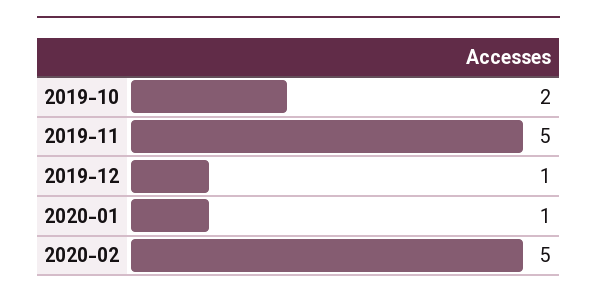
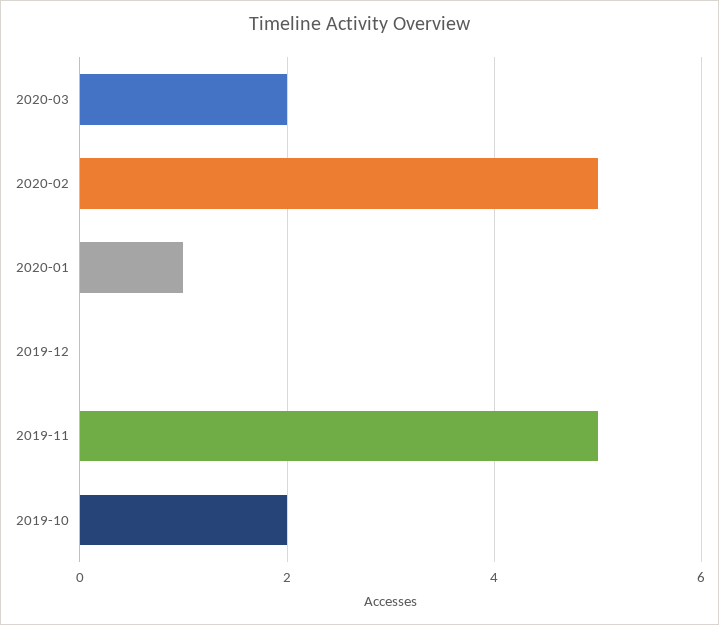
2019-12: 1 -> 0
2020-03: none -> 2

